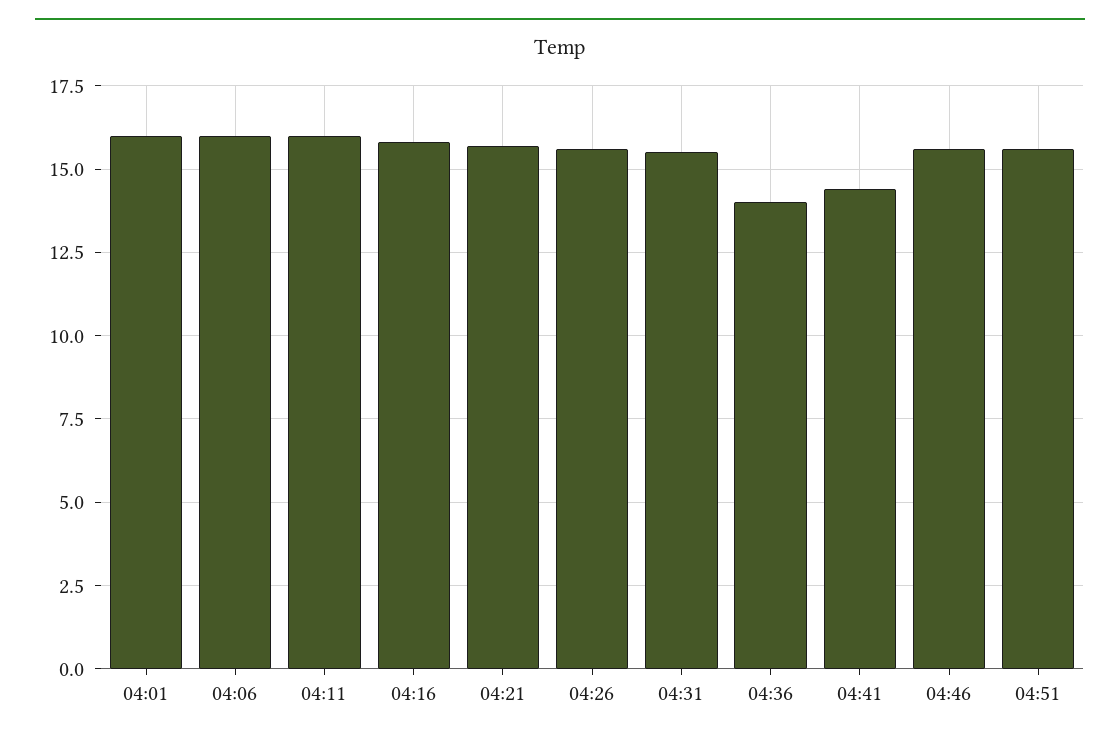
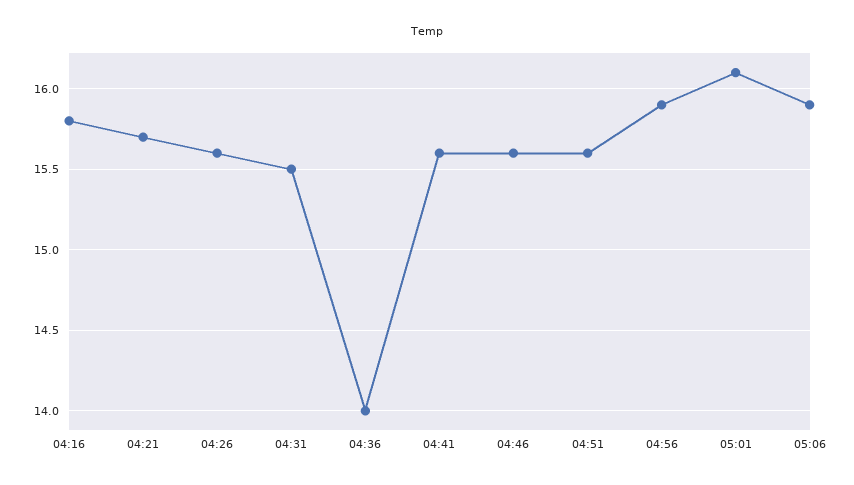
04:01: 16 -> none
04:06: 16 -> none
04:11: 16 -> none
04:41: 14.5 -> 15.6
04:56: none -> 15.9
05:01: none -> 16.1
05:06: none -> 15.9

